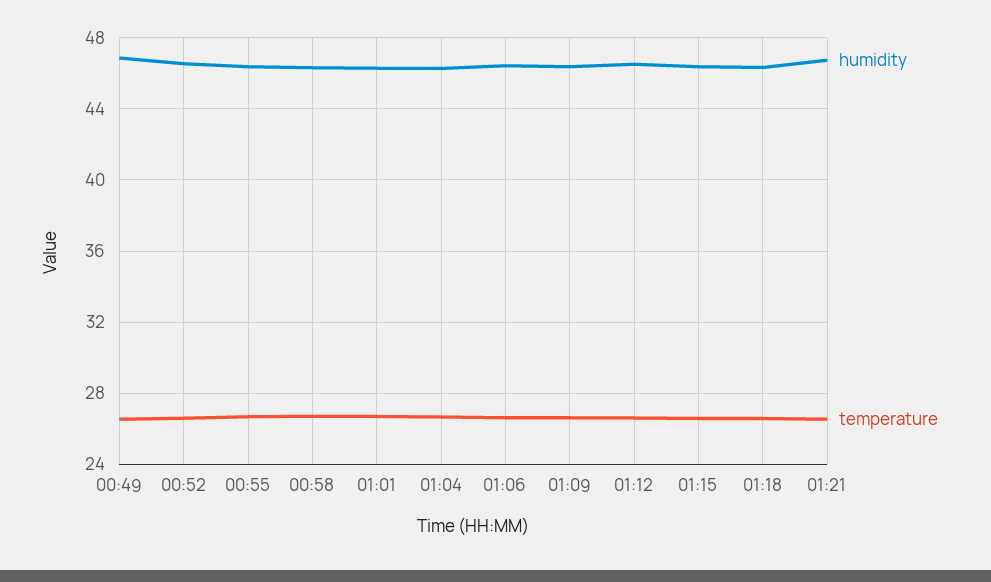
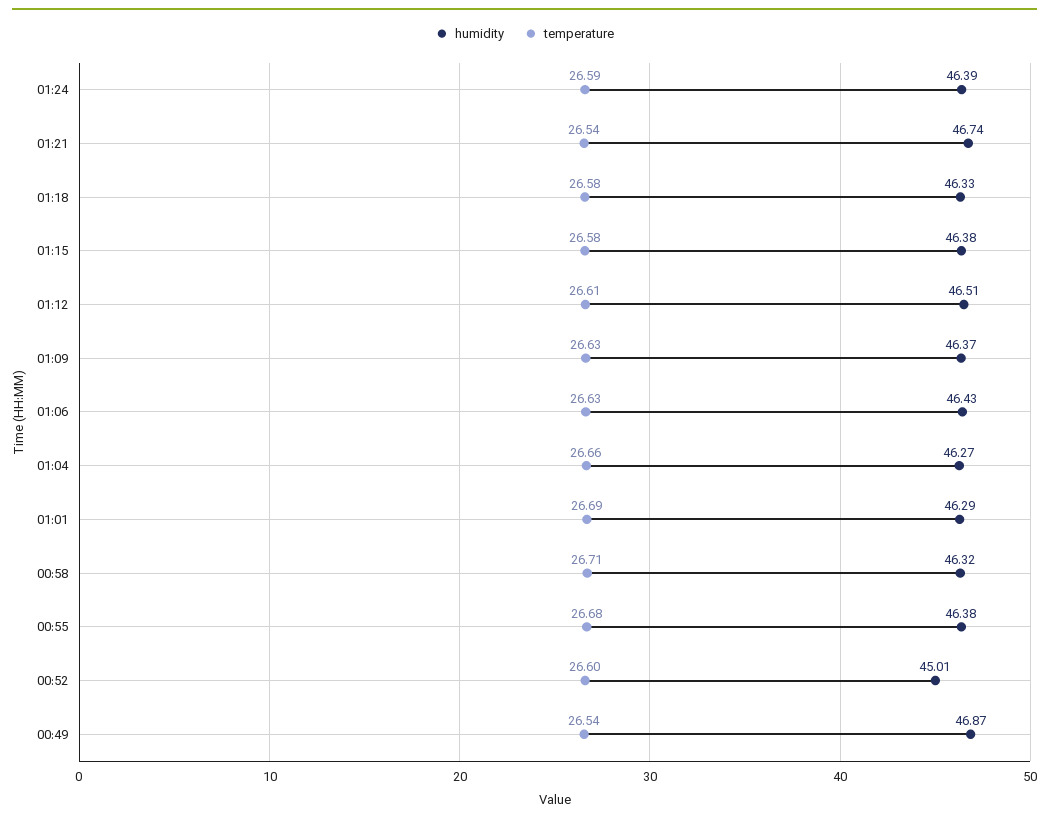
humidity, 00:52: 46.5 -> 45.01
humidity, 01:24: none -> 46.39
temperature, 01:24: none -> 26.59

